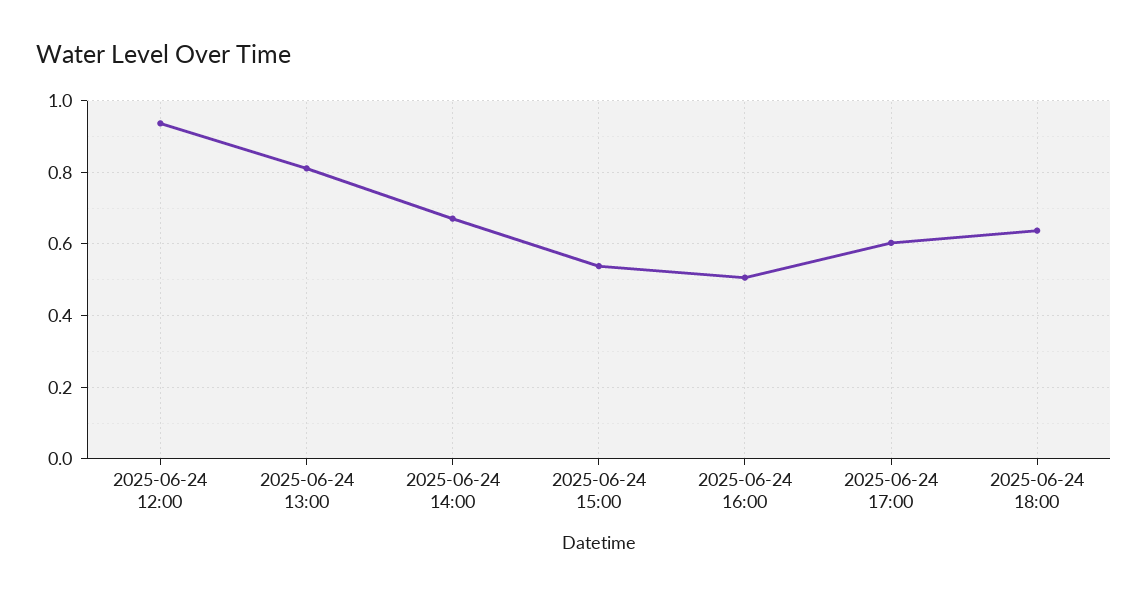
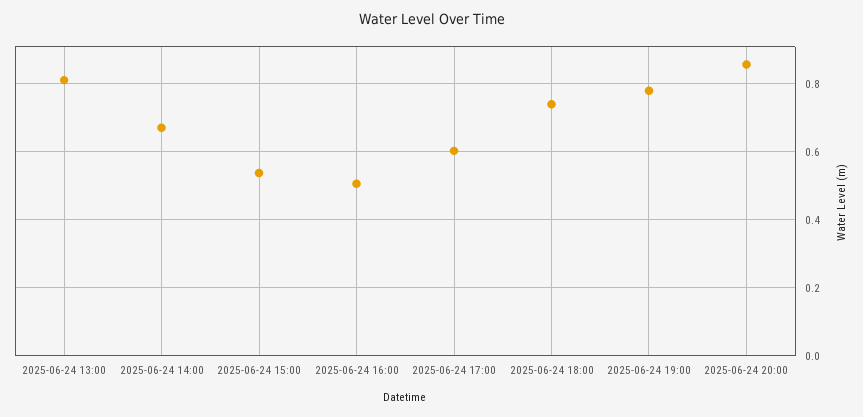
2025-06-24 12:00: 0.94 -> none
2025-06-24 18:00: 0.64 -> 0.74
2025-06-24 19:00: none -> 0.78
2025-06-24 20:00: none -> 0.86

